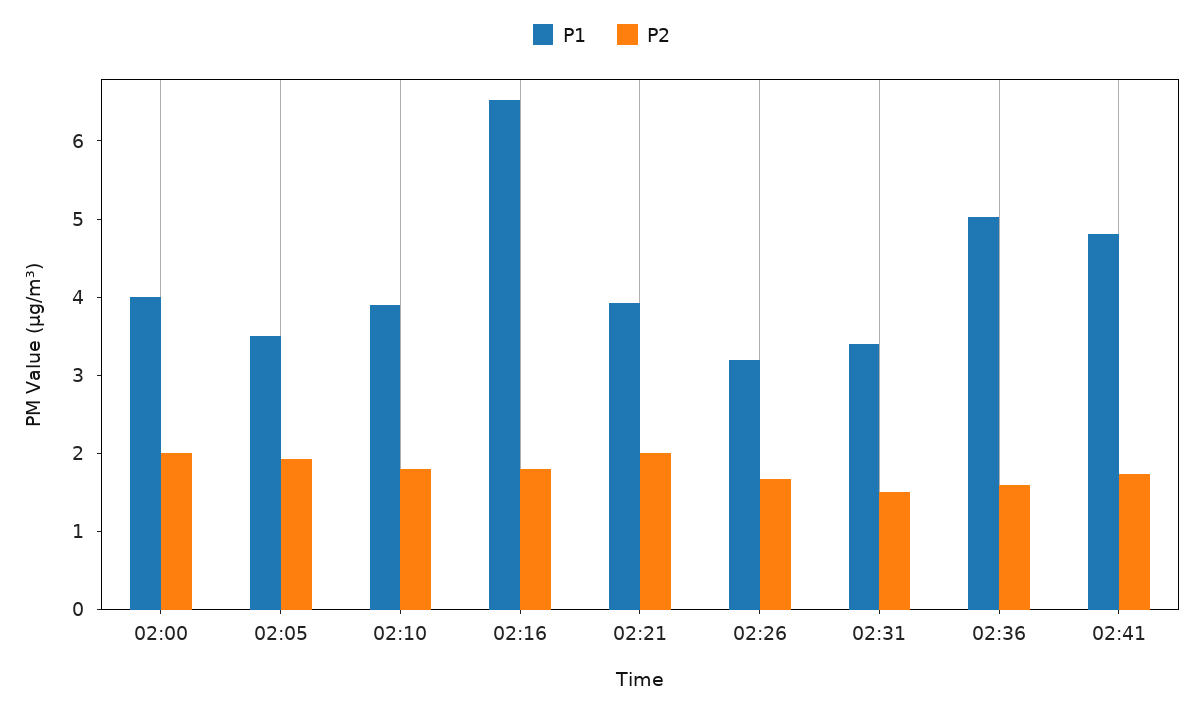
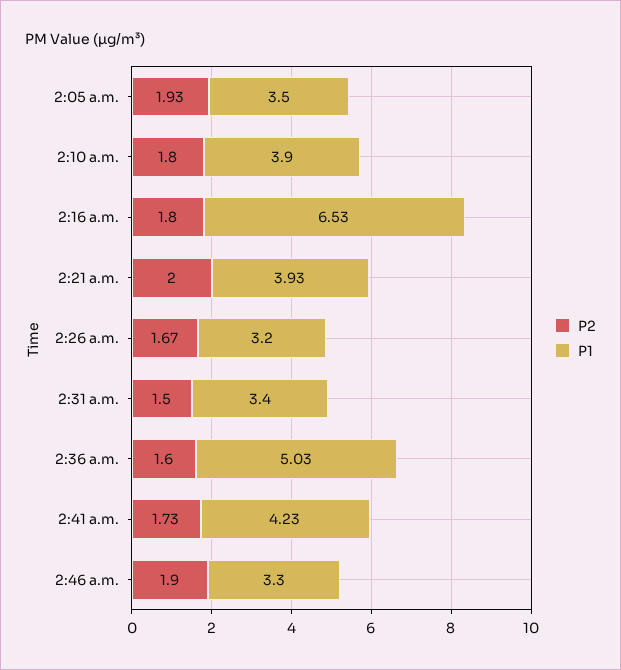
P1, 02:00: 4 -> none
P2, 02:00: 2 -> none
P1, 02:41: 4.8 -> 4.23
P2, 2:46 a.m.: none -> 1.9
P1, 2:46 a.m.: none -> 3.3

